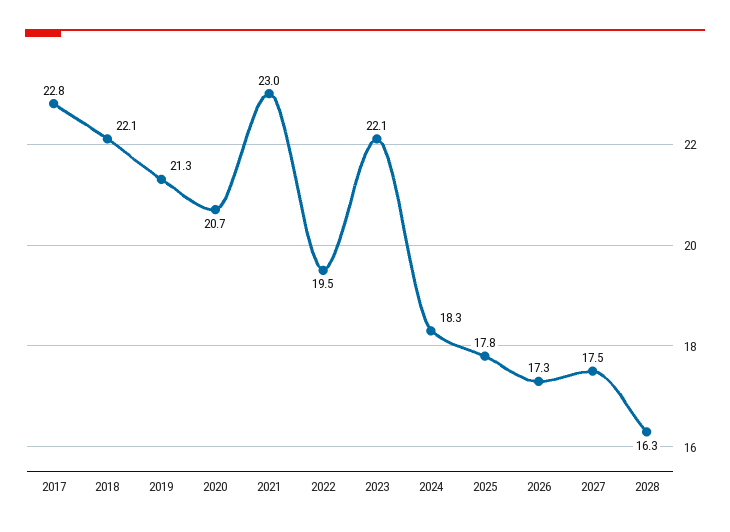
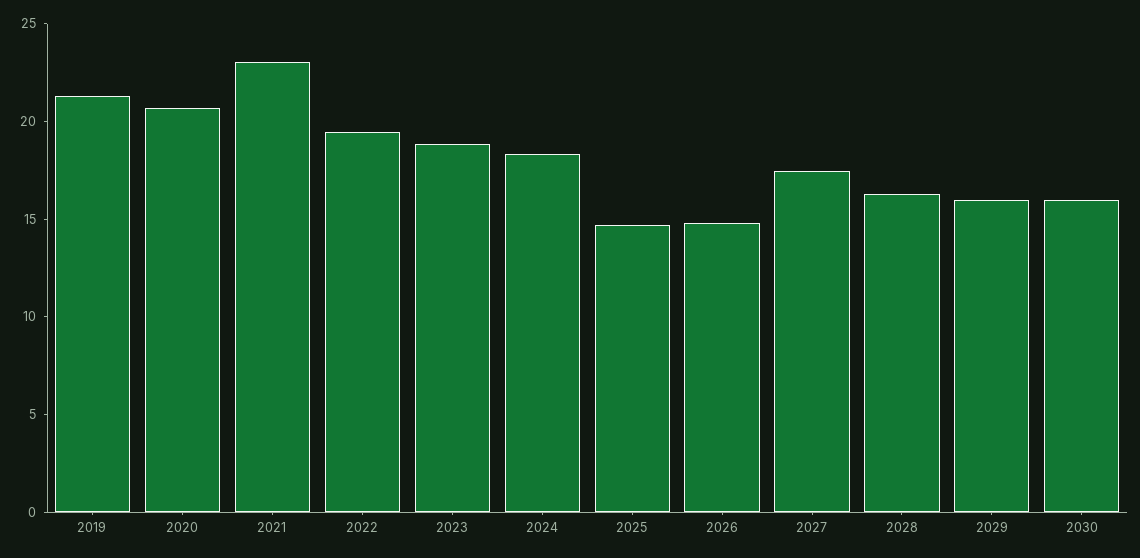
2017: 22.8 -> none
2018: 22.1 -> none
2023: 22.1 -> 19
2025: 17.8 -> 15
2026: 17.3 -> 15
2029: none -> 16
2030: none -> 16

